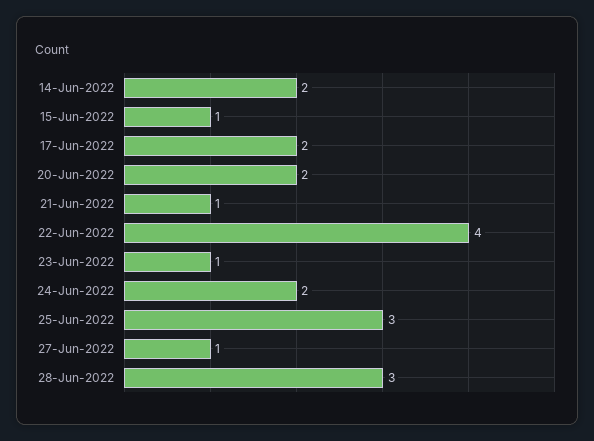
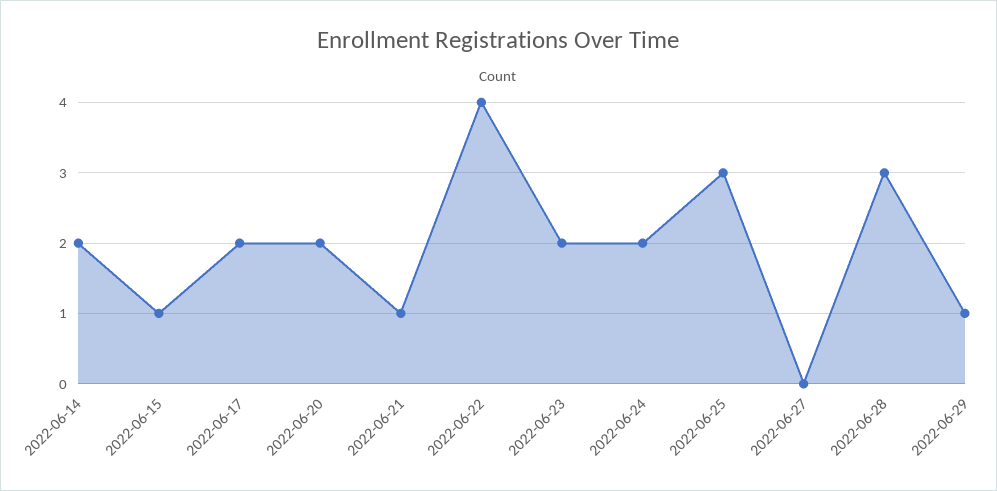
23-Jun-2022: 1 -> 2
27-Jun-2022: 1 -> 0
2022-06-29: none -> 1

